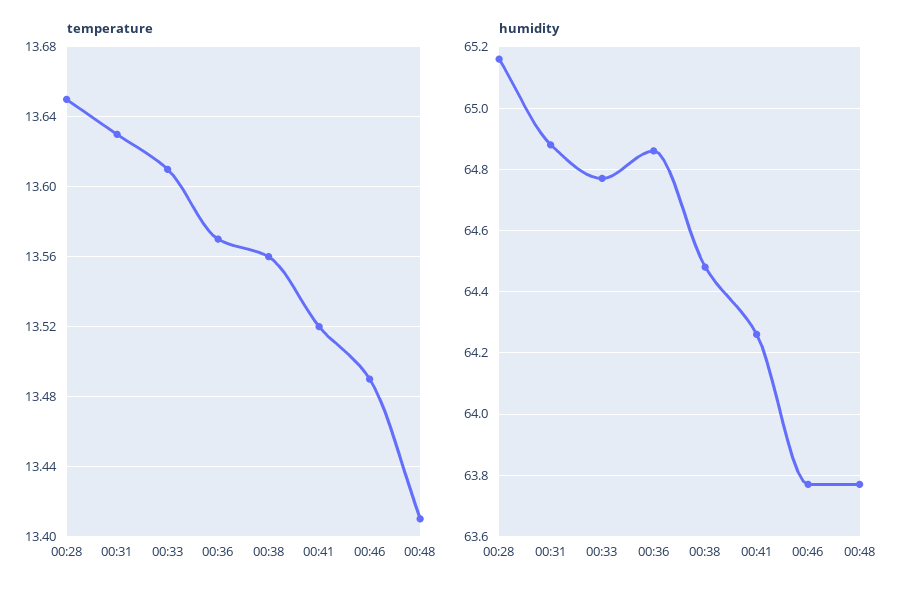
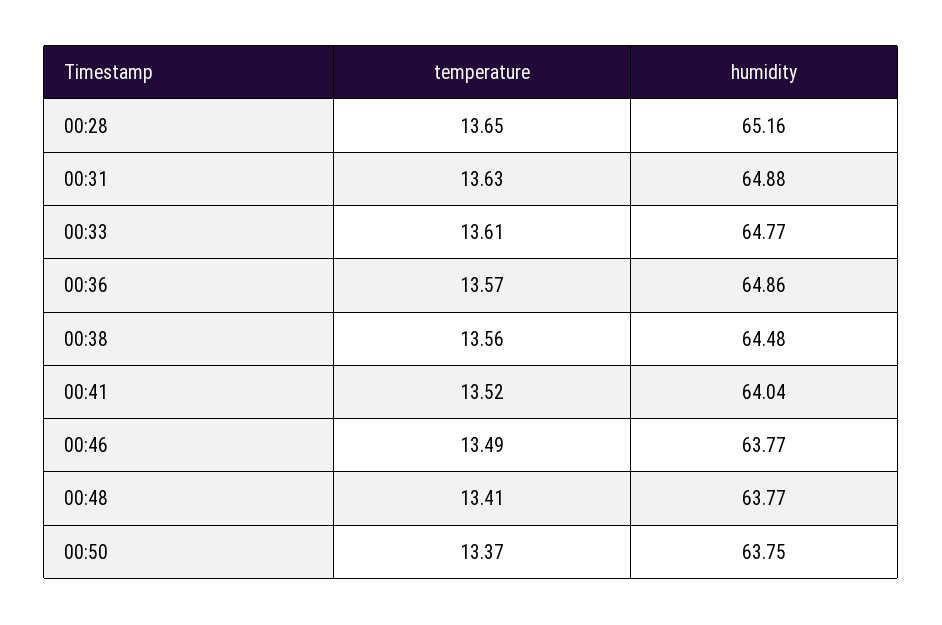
humidity, 00:41: 64.25 -> 64.04
temperature, 00:50: none -> 13.37
humidity, 00:50: none -> 63.75

